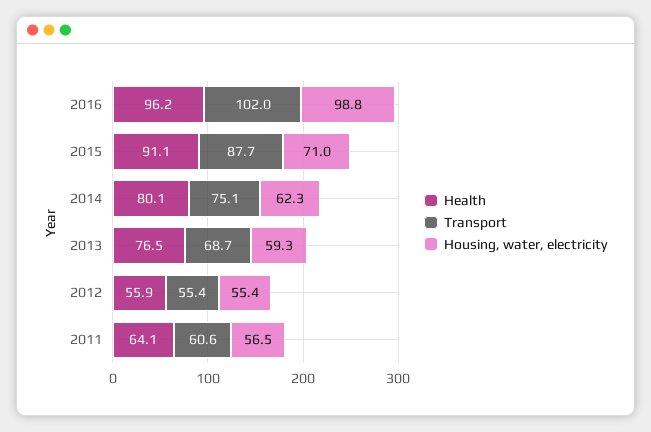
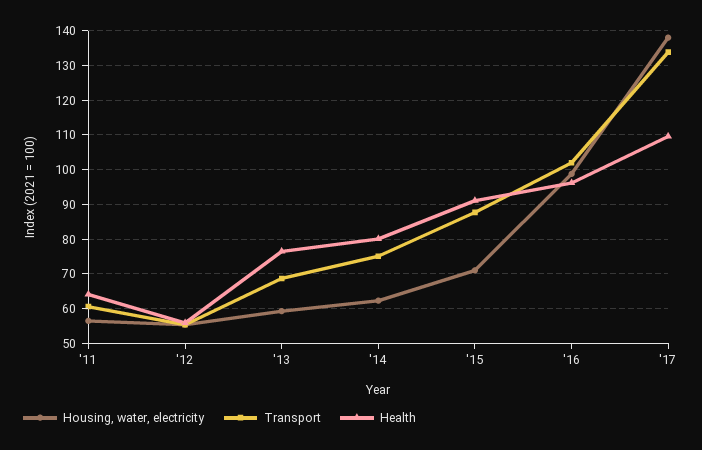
Housing, water, electricity, '17: none -> 138
Transport, '17: none -> 134
Health, '17: none -> 110

